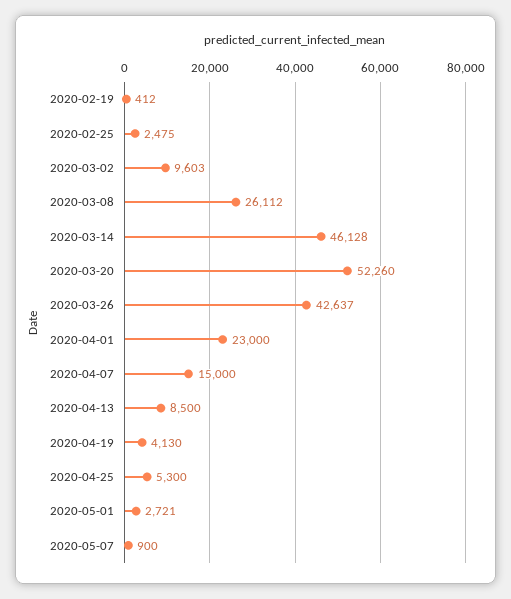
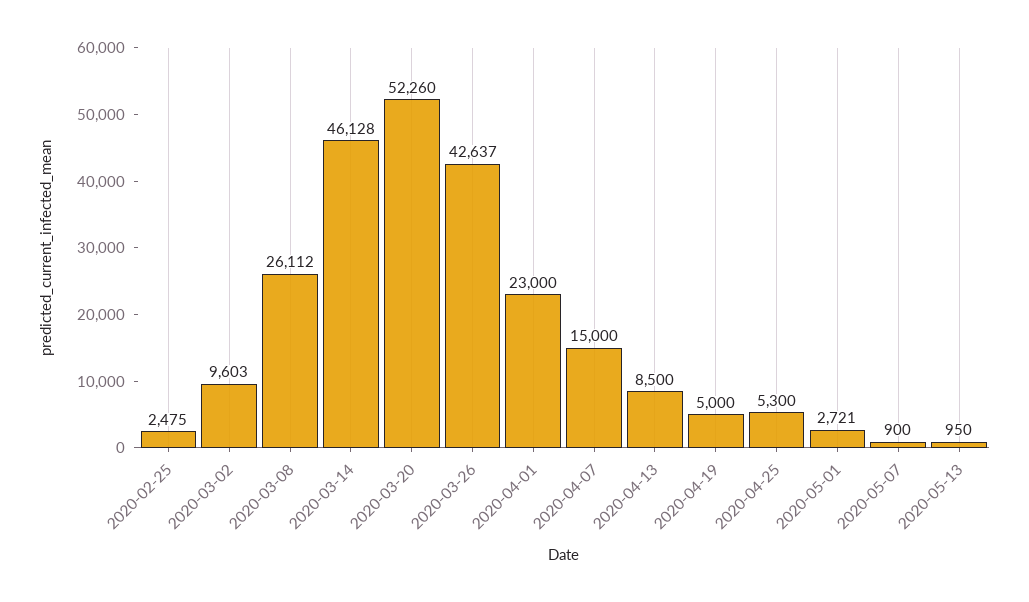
2020-02-19: 412 -> none
2020-04-19: 4130 -> 5000
2020-05-13: none -> 950

